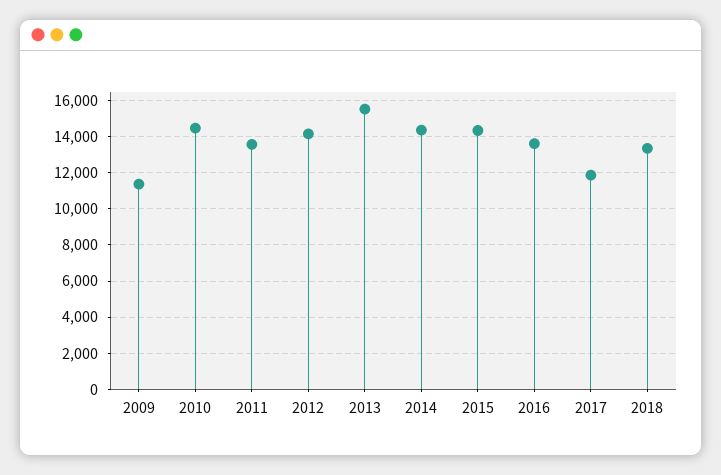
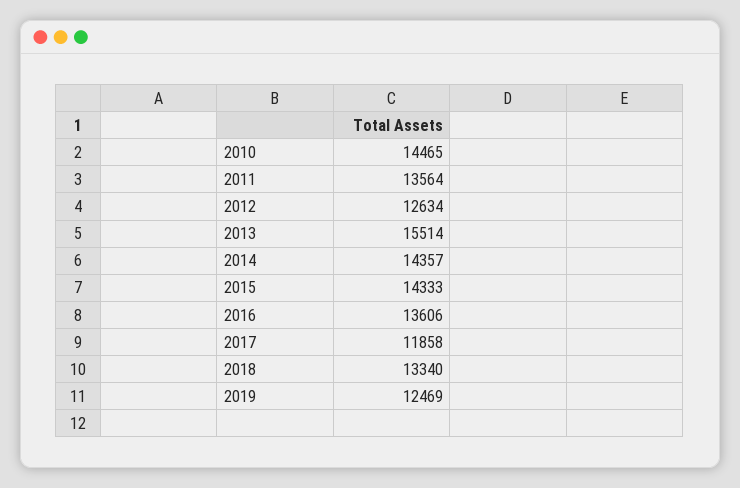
2009: 11500 -> none
2012: 14000 -> 12634
2019: none -> 12469

